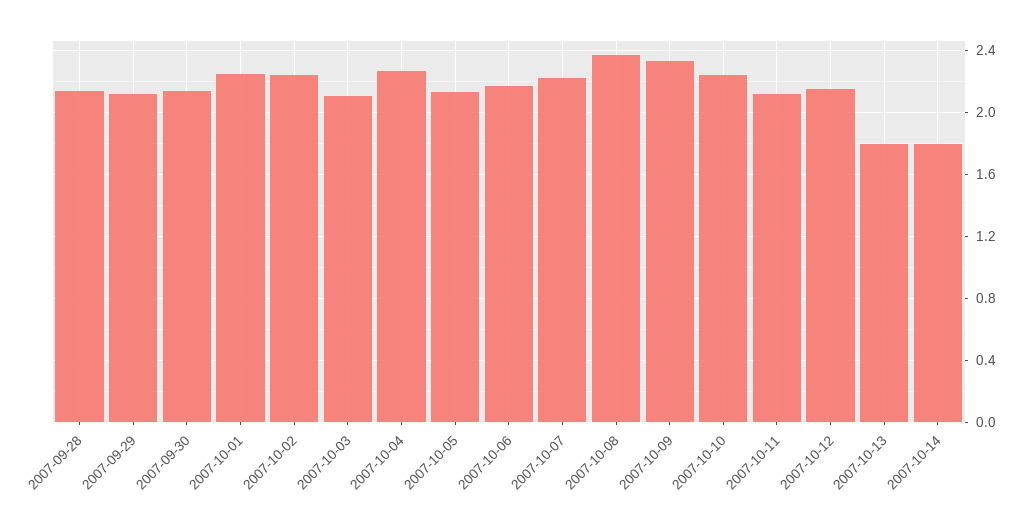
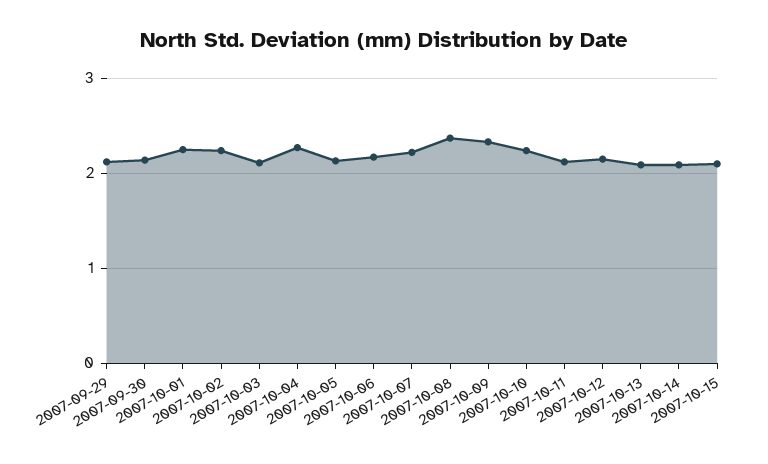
2007-09-28: 2.15 -> none
2007-10-13: 1.8 -> 2.1
2007-10-14: 1.8 -> 2.1
2007-10-15: none -> 2.1

